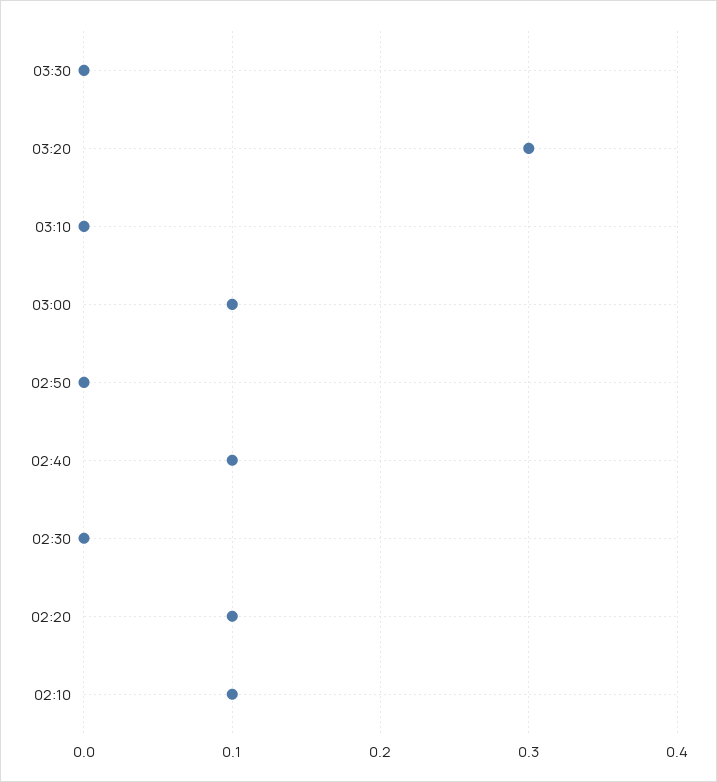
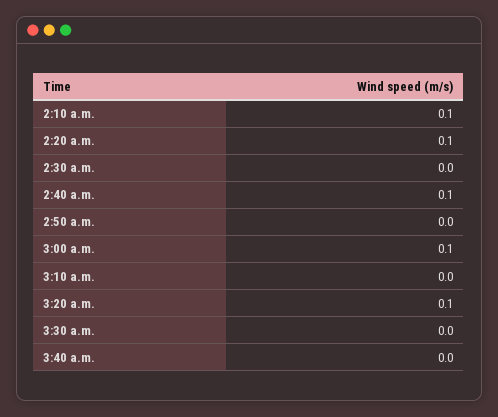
03:20: 0.3 -> 0.1
3:40 a.m.: none -> 0

